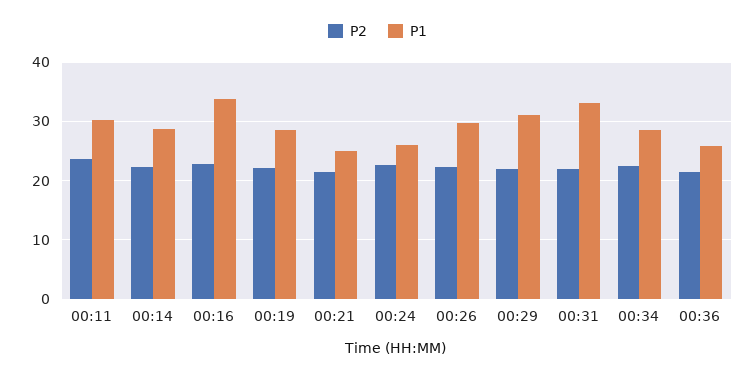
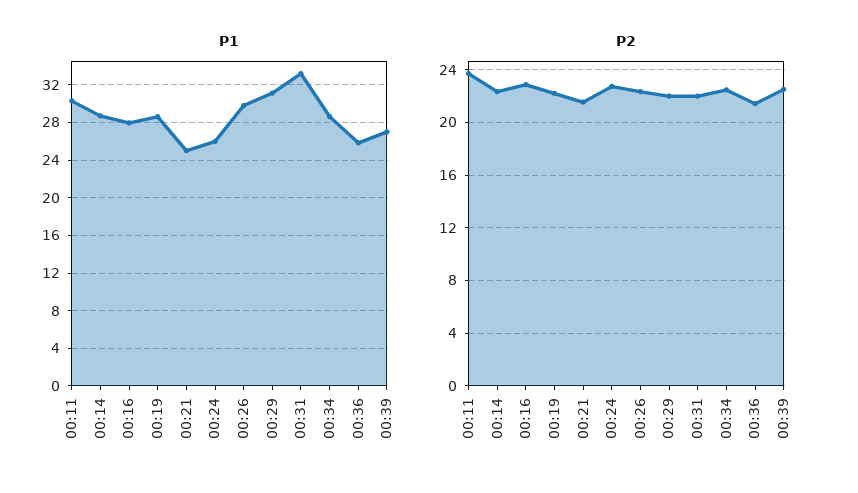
P1, 00:16: 34 -> 28
P1, 00:39: none -> 27
P2, 00:39: none -> 22.5

